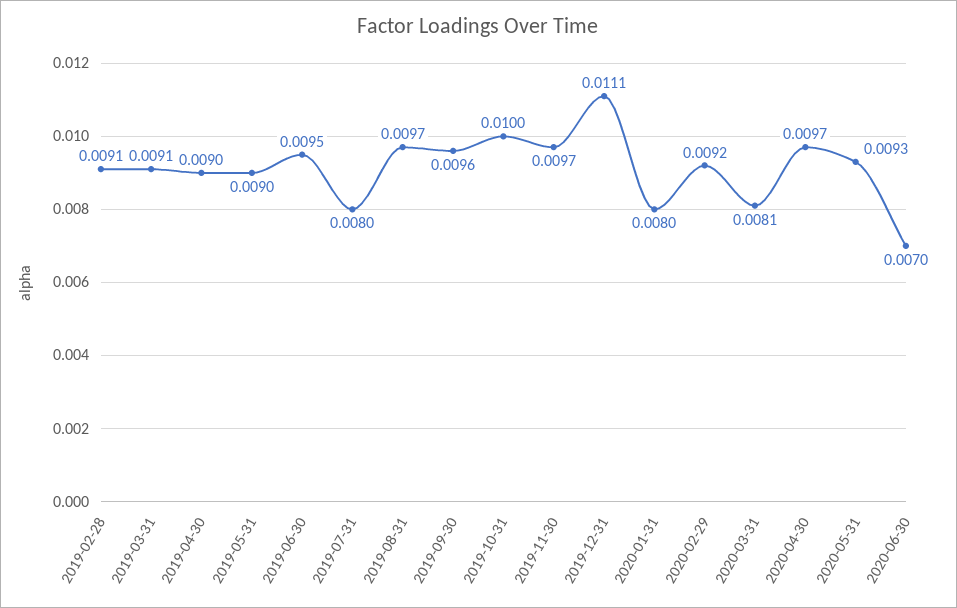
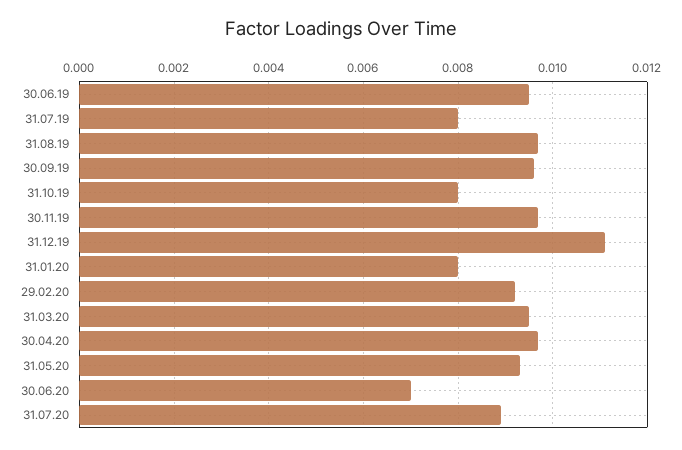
2019-02-28: 0.0091 -> none
2019-03-31: 0.0091 -> none
2019-04-30: 0.009 -> none
2019-05-31: 0.009 -> none
2019-10-31: 0.01 -> 0.008
2020-03-31: 0.0081 -> 0.0095
31.07.20: none -> 0.009

